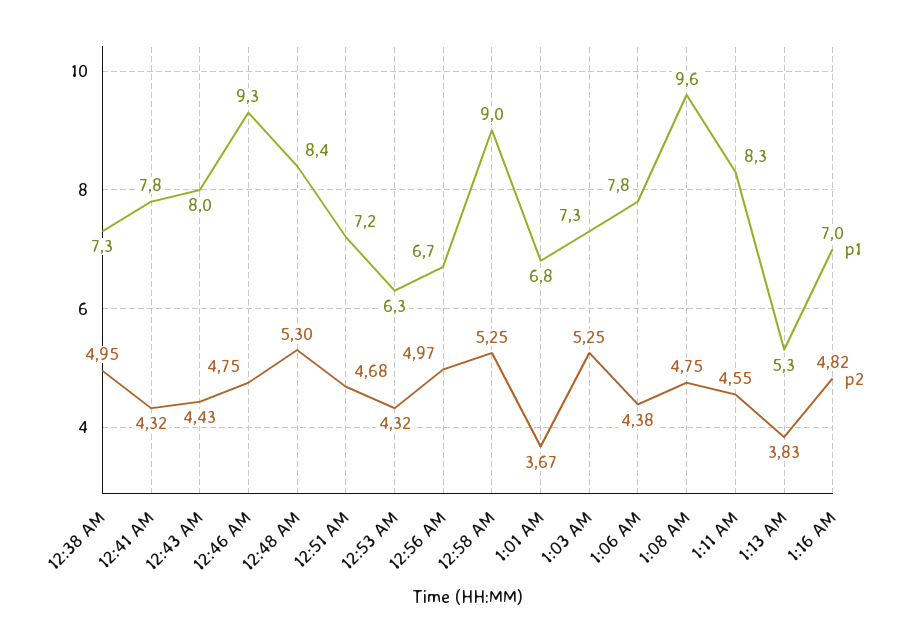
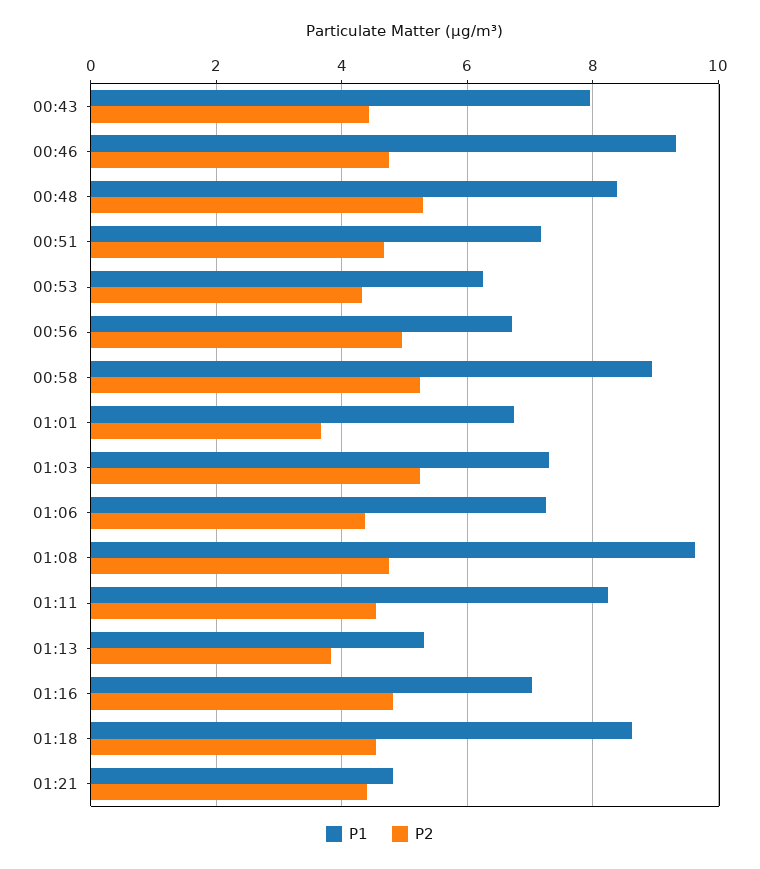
p1, 12:38 AM: 7.3 -> none
p2, 12:38 AM: 4.95 -> none
p1, 12:41 AM: 7.8 -> none
p2, 12:41 AM: 4.32 -> none
p1, 1:06 AM: 7.8 -> 7.2
p1, 01:18: none -> 8.6
p2, 01:18: none -> 4.6
p1, 01:21: none -> 4.8
p2, 01:21: none -> 4.4

